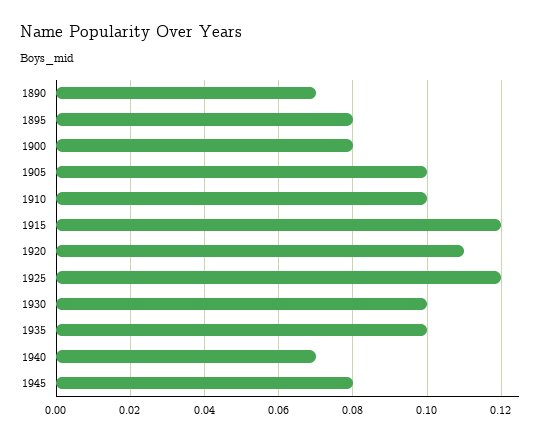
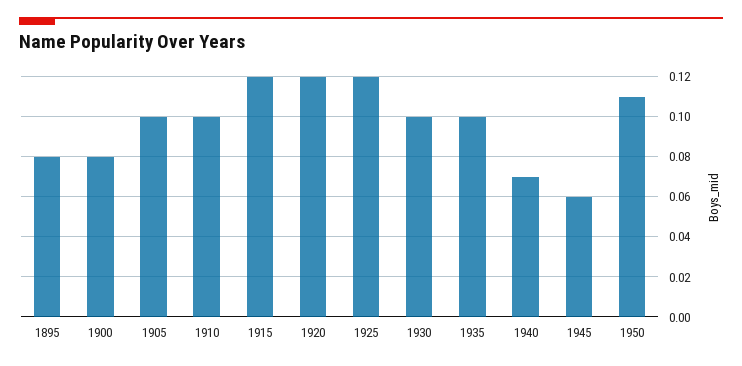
1890: 0.07 -> none
1920: 0.11 -> 0.12
1945: 0.08 -> 0.06
1950: none -> 0.11

